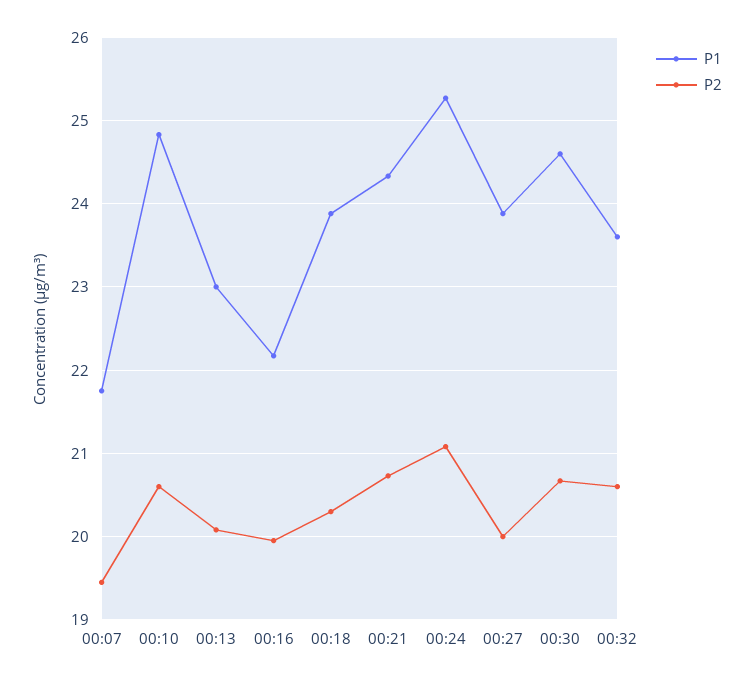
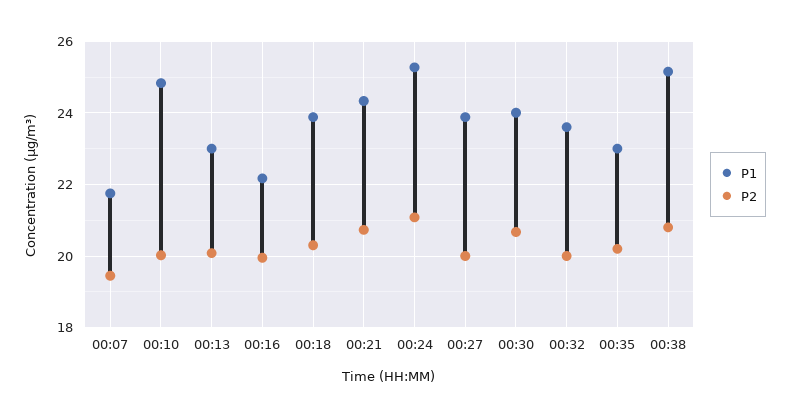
P2, 00:10: 20.6 -> 20
P1, 00:30: 24.6 -> 24
P2, 00:32: 20.6 -> 20
P1, 00:35: none -> 23
P2, 00:35: none -> 20.2
P1, 00:38: none -> 25.2
P2, 00:38: none -> 20.8

